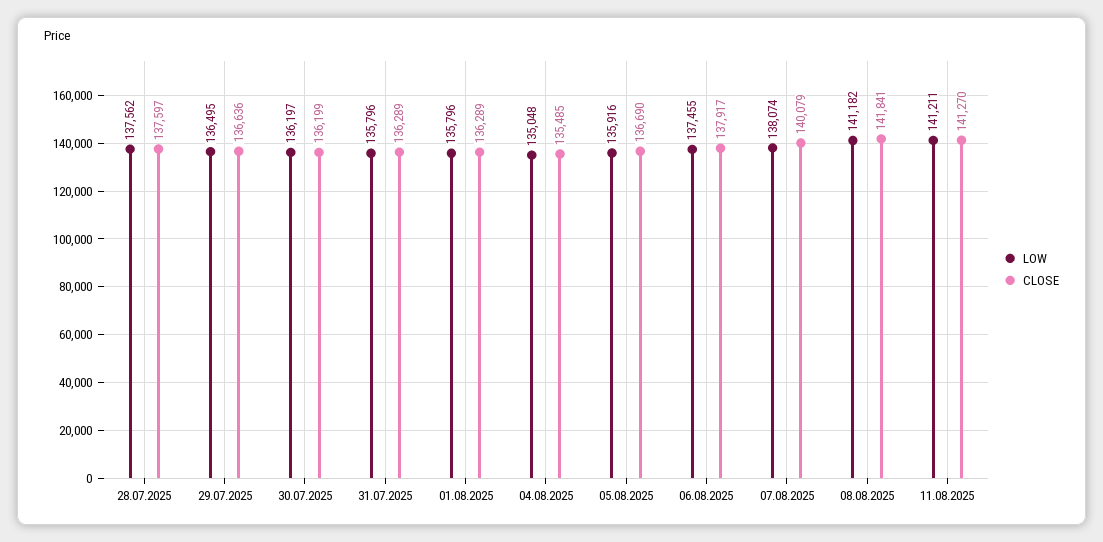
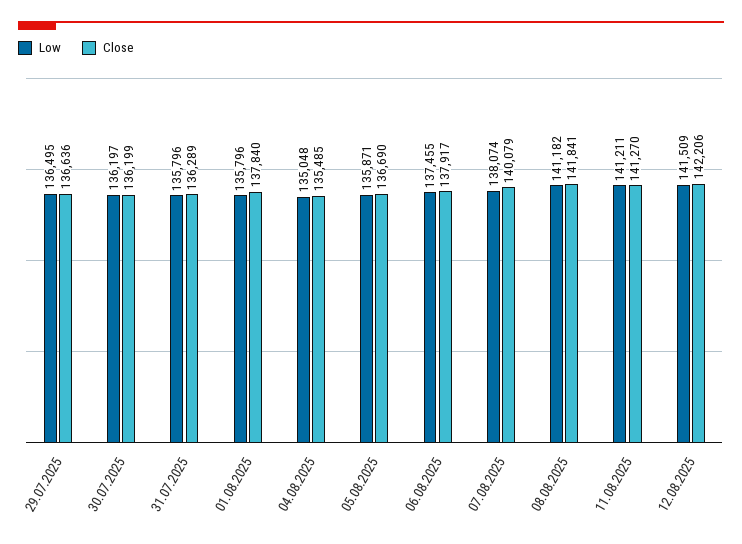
LOW, 28.07.2025: 137562 -> none
CLOSE, 28.07.2025: 137597 -> none
CLOSE, 01.08.2025: 136289 -> 137840
LOW, 05.08.2025: 135916 -> 135871
LOW, 12.08.2025: none -> 141509
CLOSE, 12.08.2025: none -> 142206

